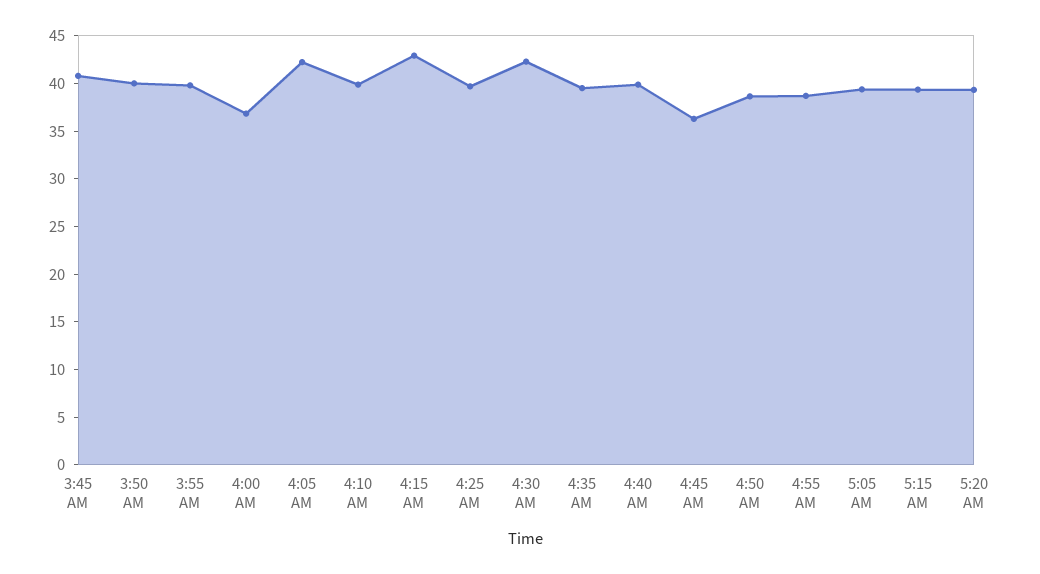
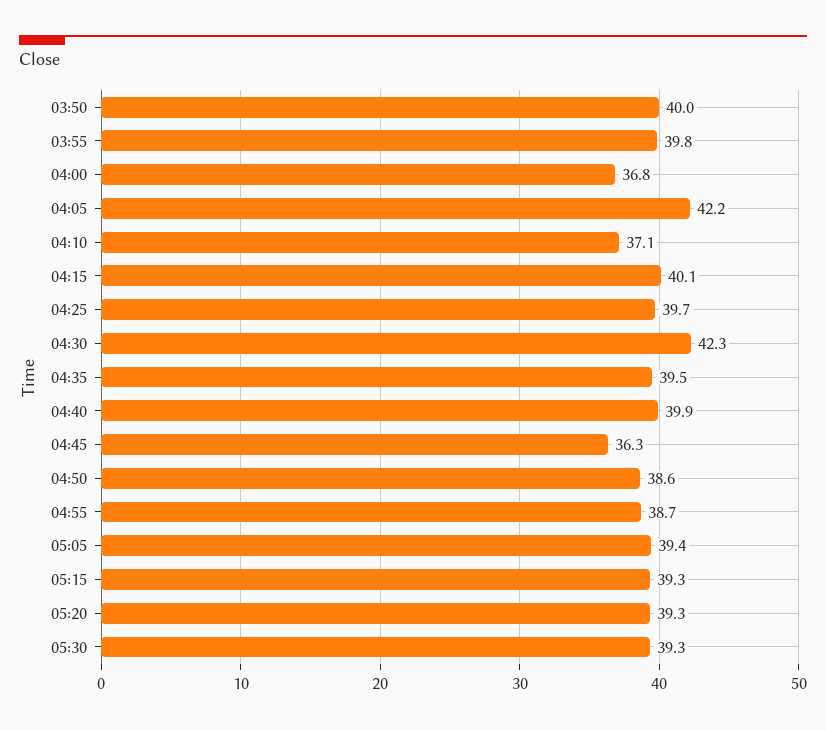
3:45 AM: 41 -> none
4:10 AM: 40 -> 37.1
4:15 AM: 43 -> 40.1
05:30: none -> 39.3

